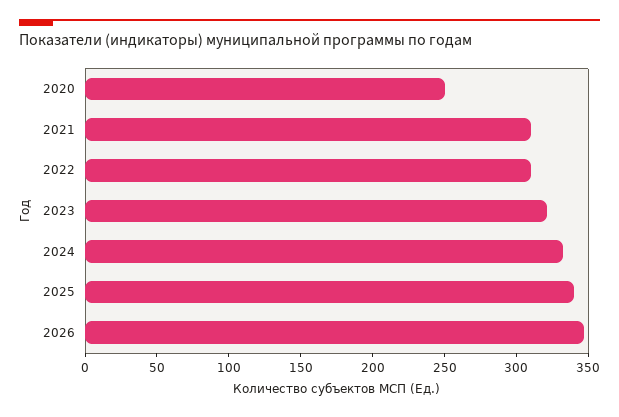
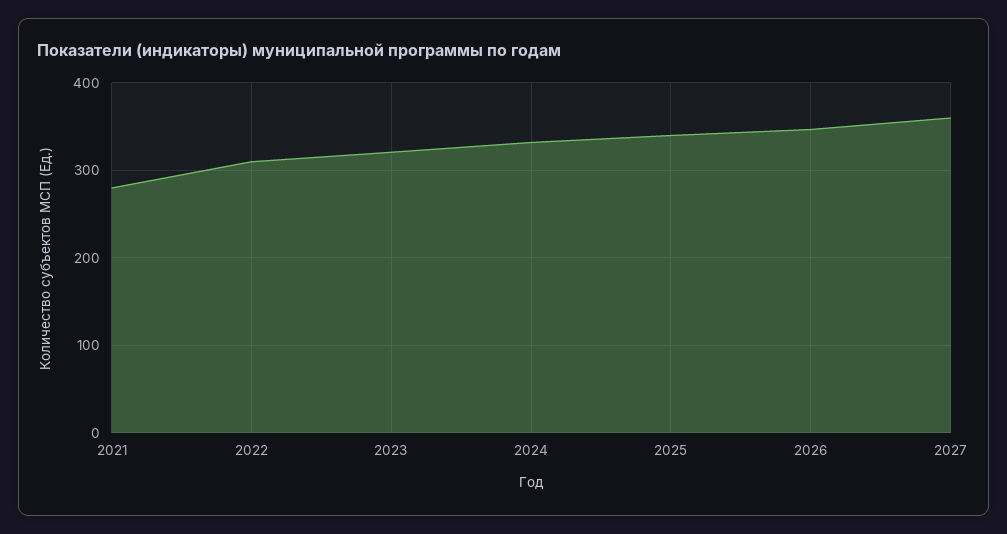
2020: 250 -> none
2021: 310 -> 280
2027: none -> 360

